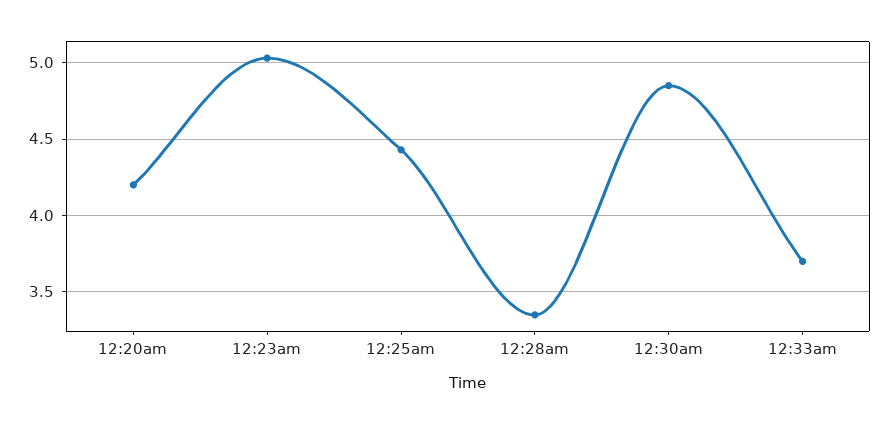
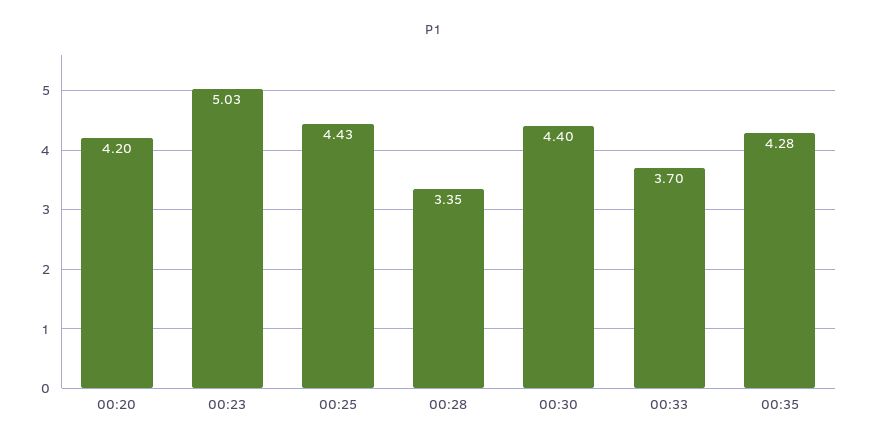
12:30am: 4.85 -> 4.4
00:35: none -> 4.28

